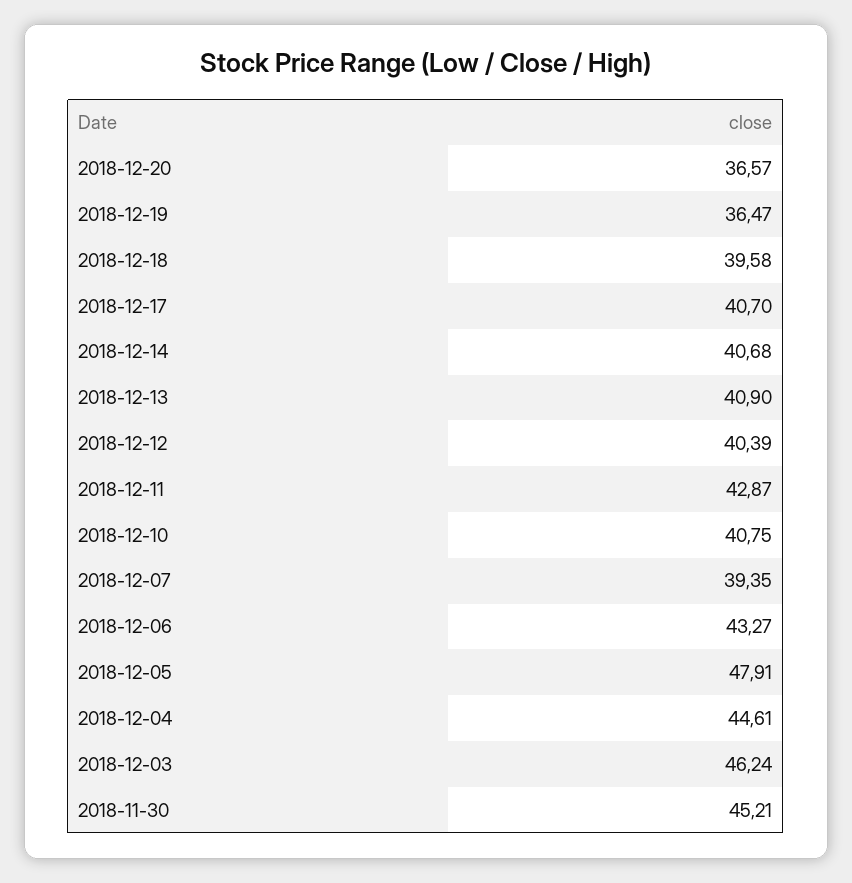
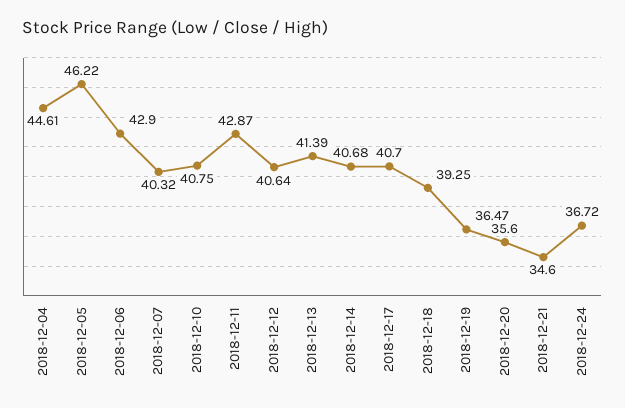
2018-12-20: 36.57 -> 35.6
2018-12-18: 39.58 -> 39.25
2018-12-13: 40.9 -> 41.39
2018-12-12: 40.39 -> 40.64
2018-12-07: 39.35 -> 40.32
2018-12-06: 43.27 -> 42.9
2018-12-05: 47.91 -> 46.22
2018-12-03: 46.24 -> none
2018-11-30: 45.21 -> none
2018-12-21: none -> 34.6
2018-12-24: none -> 36.72

